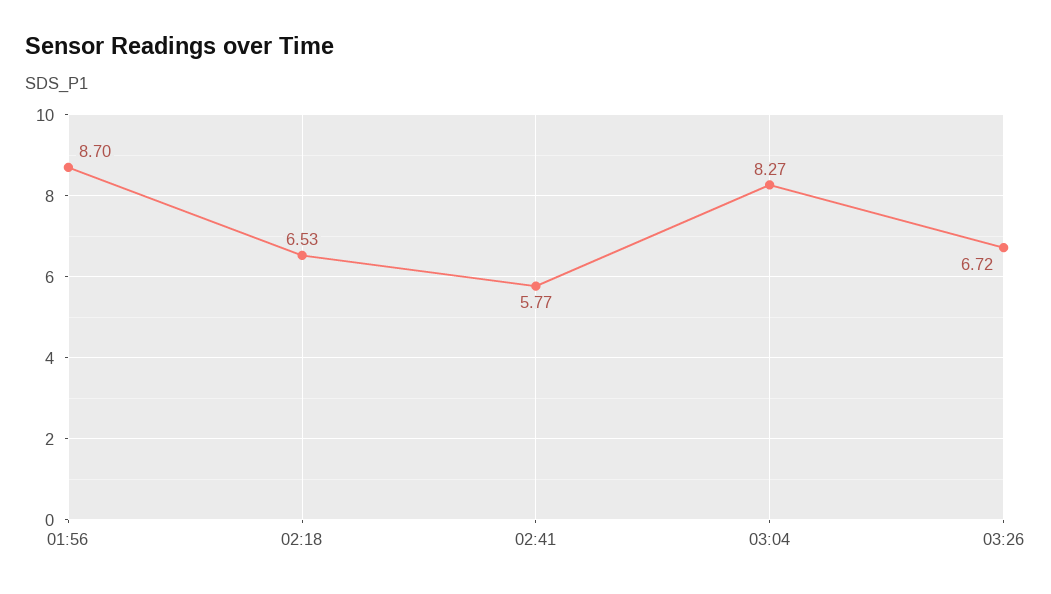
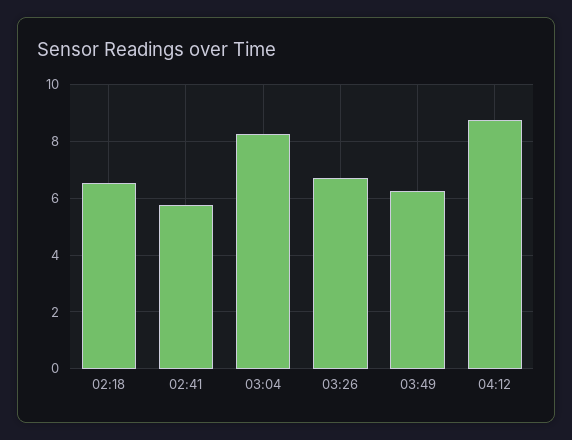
01:56: 8.7 -> none
03:49: none -> 6.25
04:12: none -> 8.75

